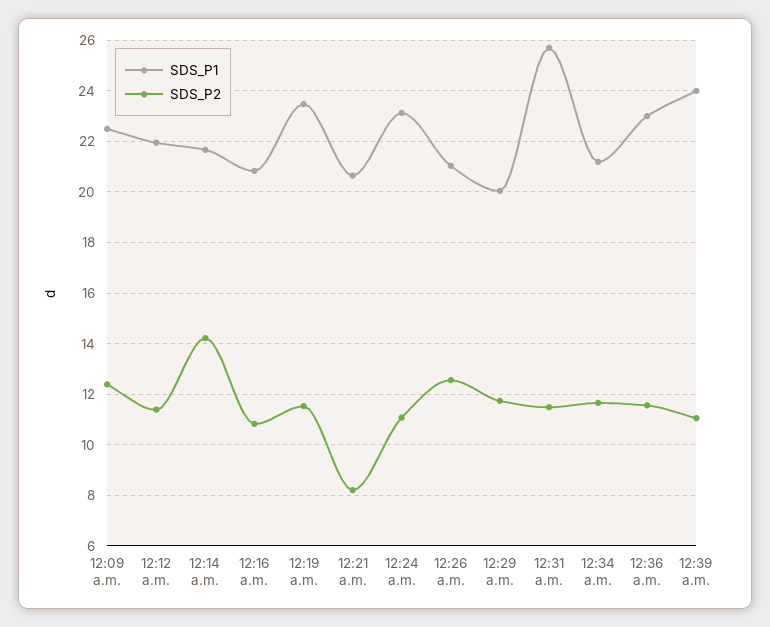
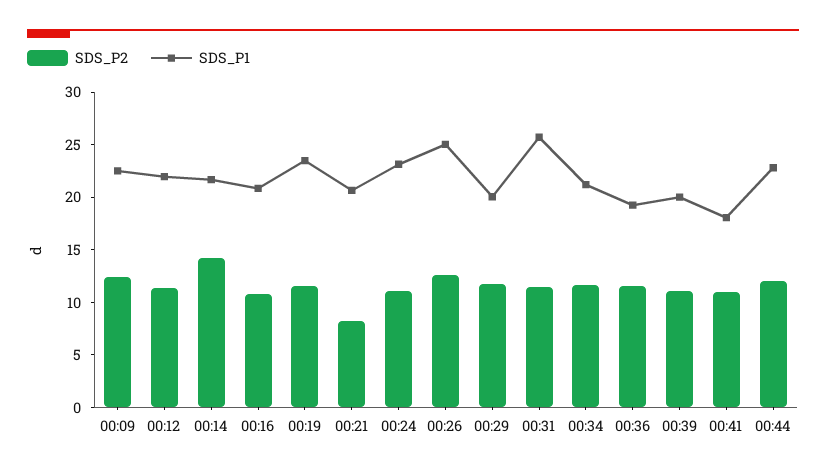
SDS_P1, 12:26 a.m.: 21 -> 25
SDS_P1, 12:36 a.m.: 23 -> 19
SDS_P1, 12:39 a.m.: 24 -> 20
SDS_P2, 00:41: none -> 11
SDS_P1, 00:41: none -> 18
SDS_P2, 00:44: none -> 12
SDS_P1, 00:44: none -> 23

